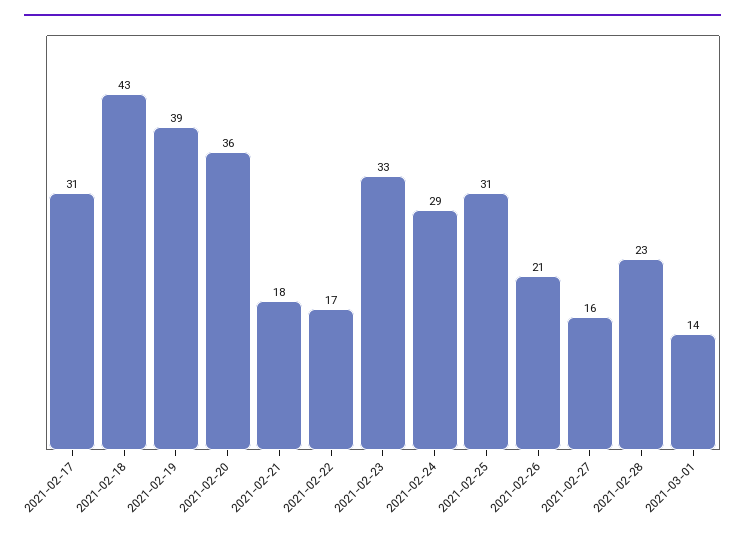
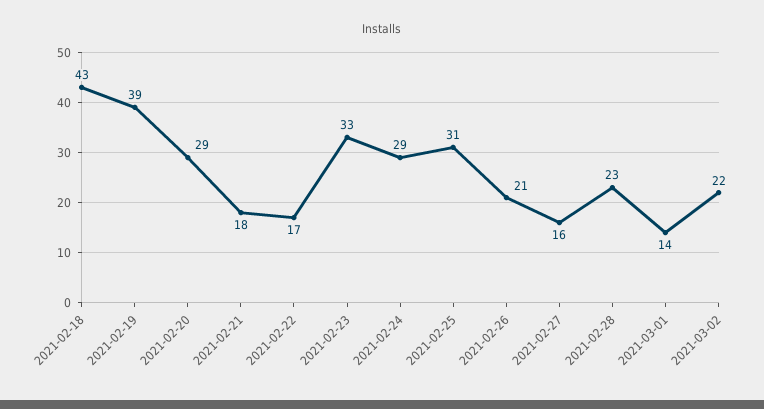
2021-02-17: 31 -> none
2021-02-20: 36 -> 29
2021-03-02: none -> 22

